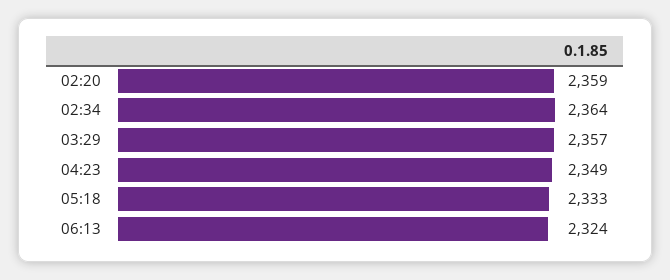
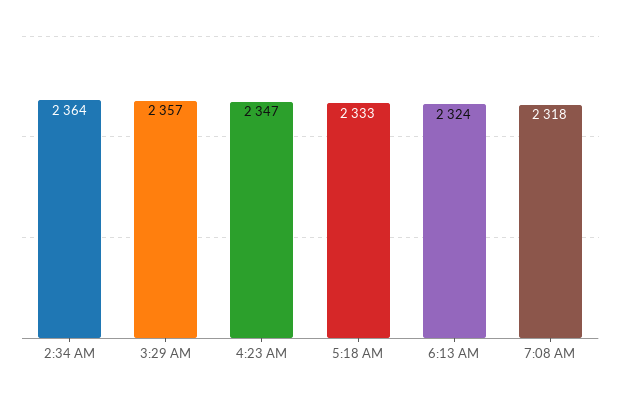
02:20: 2359 -> none
04:23: 2349 -> 2347
7:08 AM: none -> 2318

